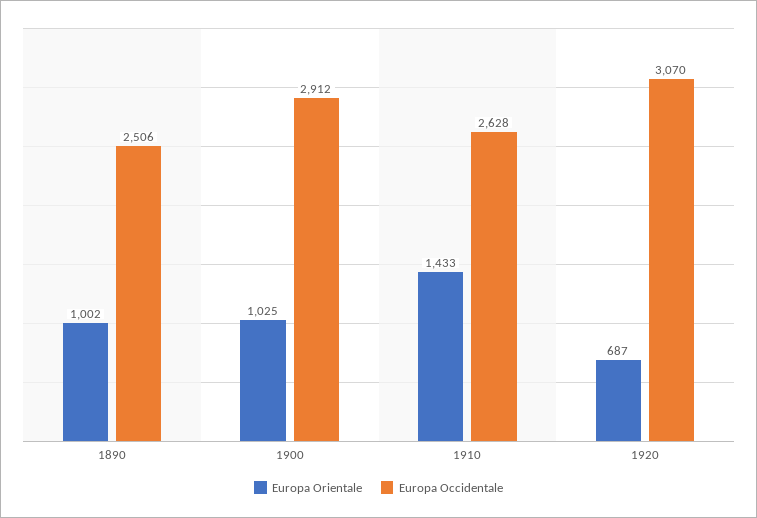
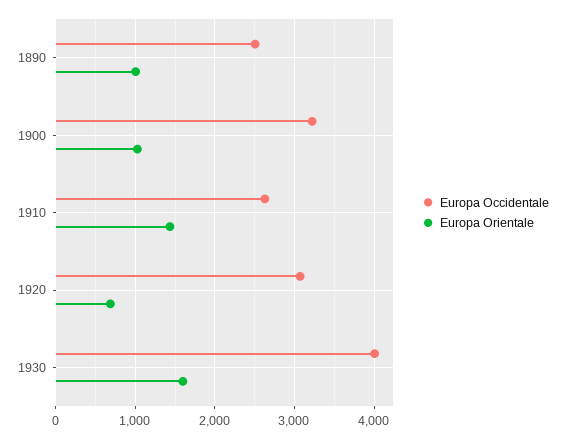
Europa Occidentale, 1900: 2912 -> 3200
Europa Occidentale, 1930: none -> 4000
Europa Orientale, 1930: none -> 1600

